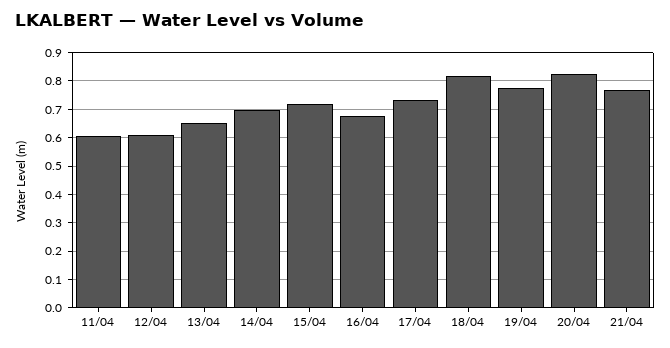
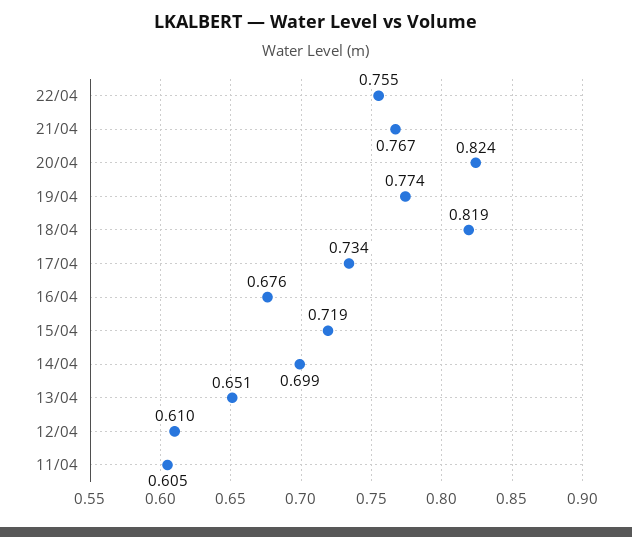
22/04: none -> 0.755

